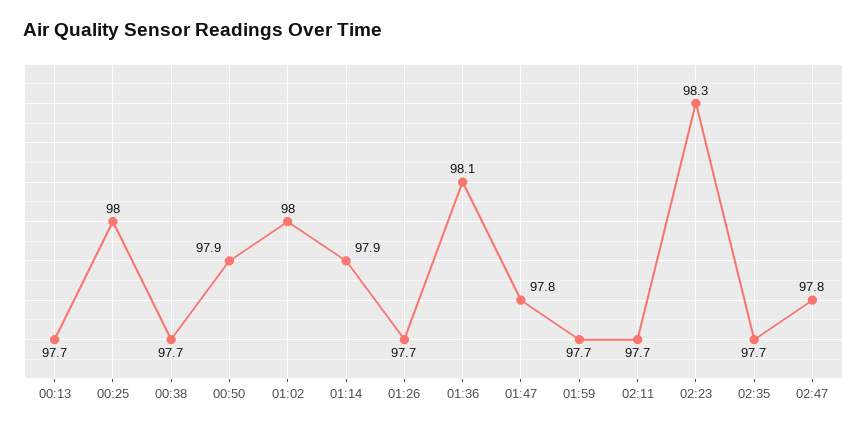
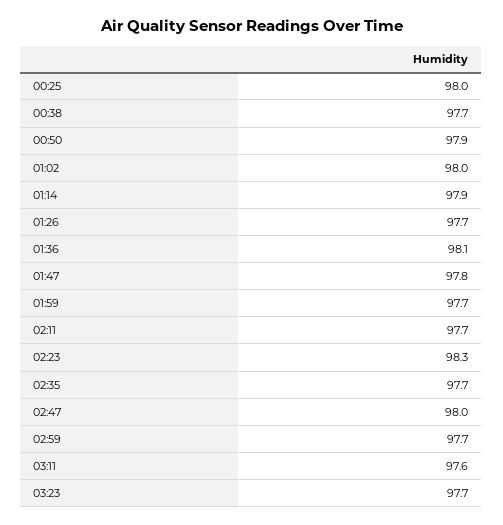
00:13: 97.7 -> none
02:47: 97.8 -> 98
02:59: none -> 97.7
03:11: none -> 97.6
03:23: none -> 97.7

